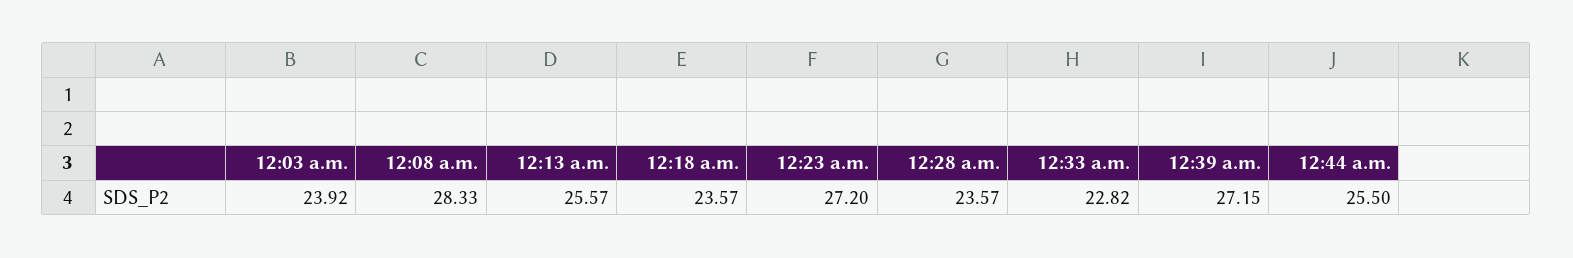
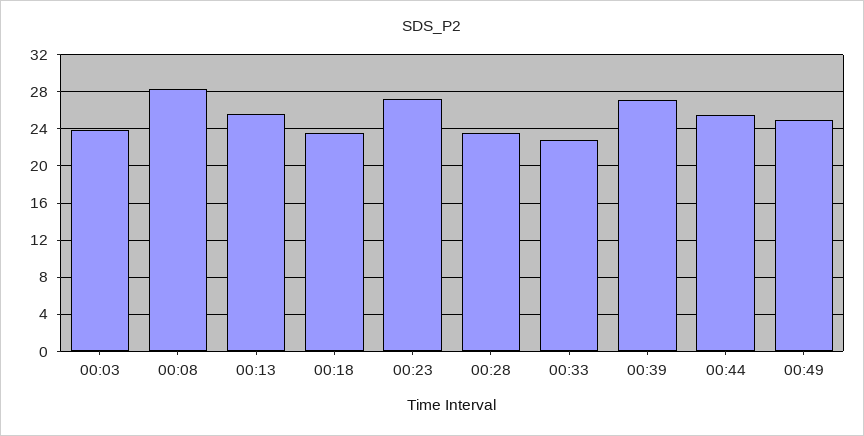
00:49: none -> 25

